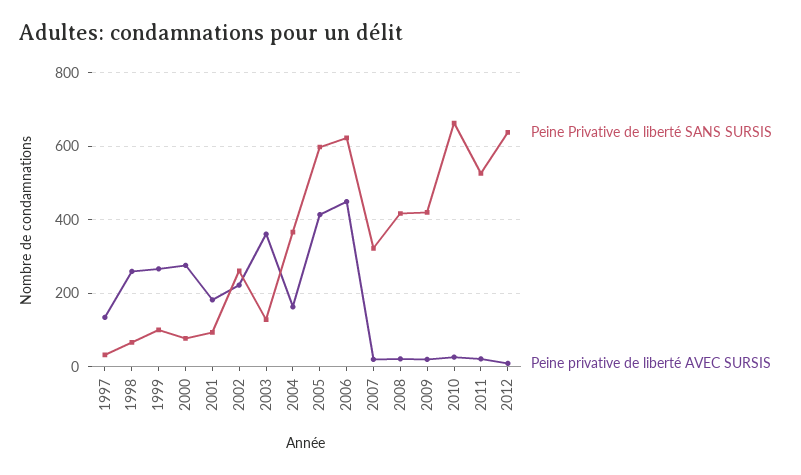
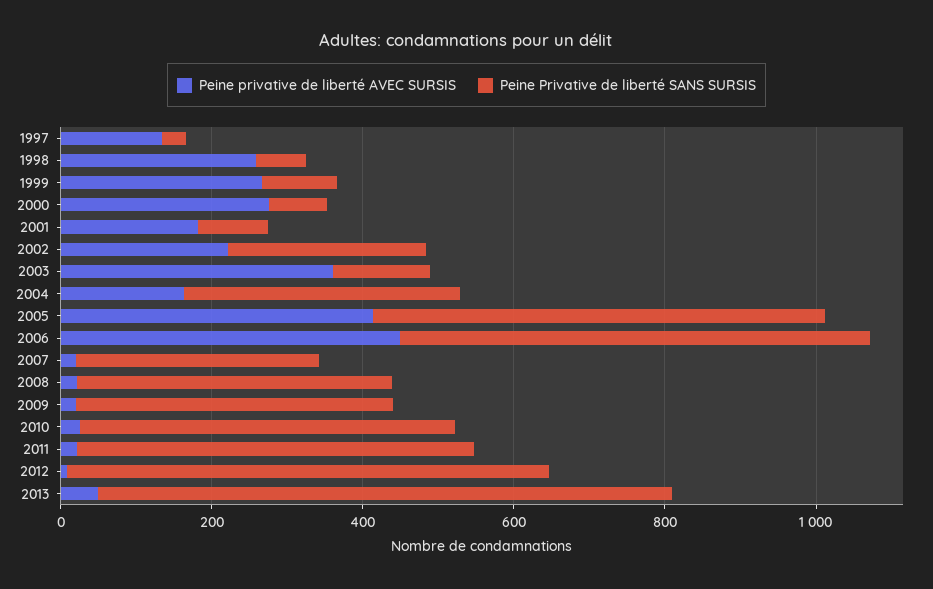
Peine Privative de liberté SANS SURSIS, 2010: 660 -> 500
Peine privative de liberté AVEC SURSIS, 2013: none -> 50
Peine Privative de liberté SANS SURSIS, 2013: none -> 750

